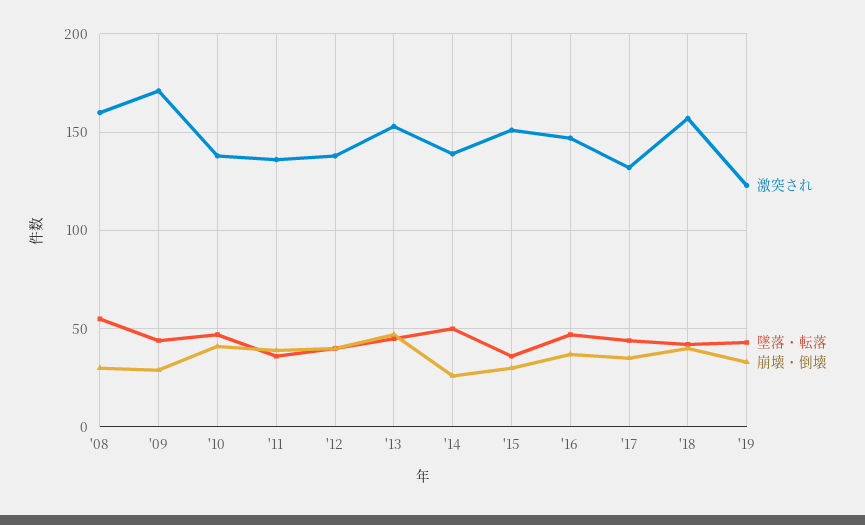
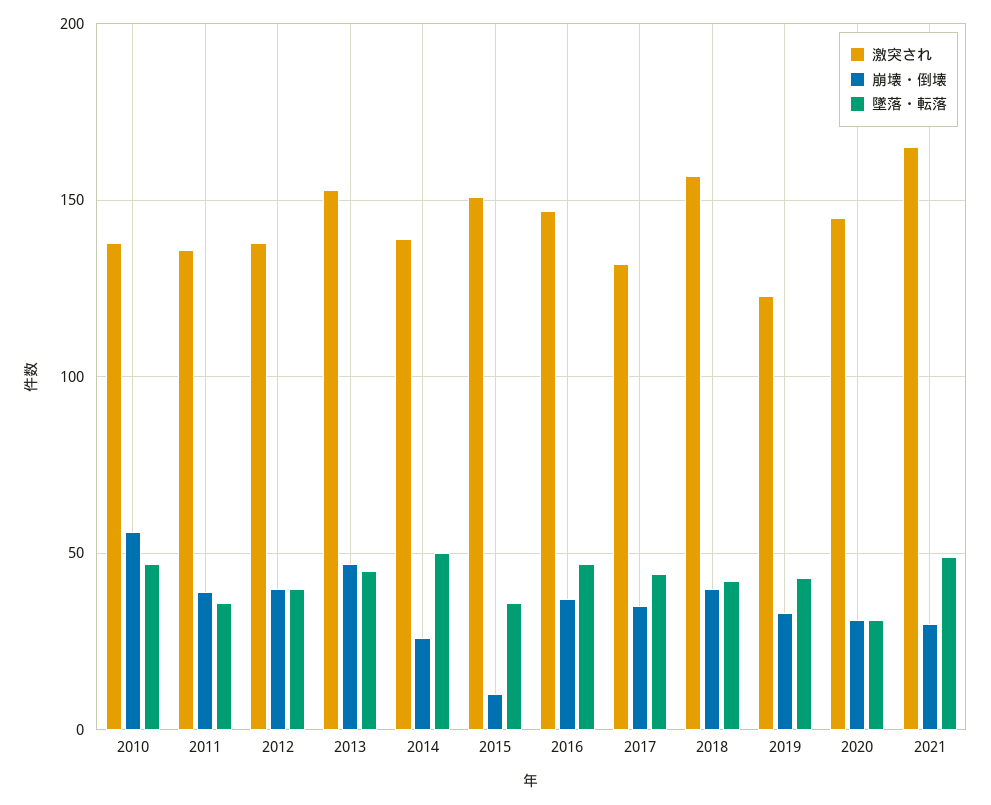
激突され, '08: 160 -> none
墜落・転落, '08: 55 -> none
崩壊・倒壊, '08: 30 -> none
激突され, '09: 170 -> none
墜落・転落, '09: 45 -> none
崩壊・倒壊, '09: 30 -> none
崩壊・倒壊, '10: 40 -> 55
崩壊・倒壊, '15: 30 -> 10
激突され, 2020: none -> 145
崩壊・倒壊, 2020: none -> 30
墜落・転落, 2020: none -> 30
激突され, 2021: none -> 165
崩壊・倒壊, 2021: none -> 30
墜落・転落, 2021: none -> 50

